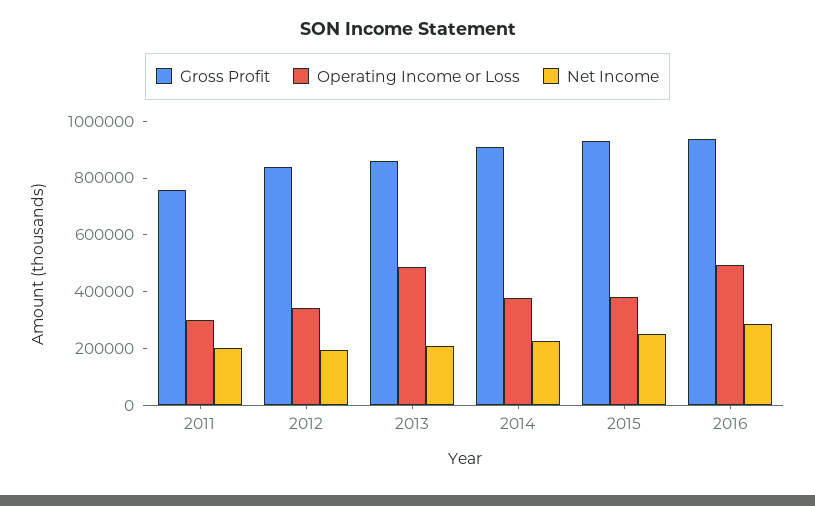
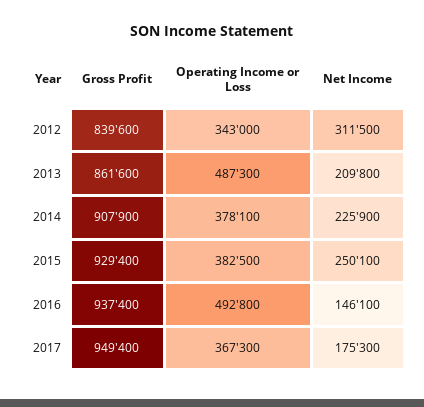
Gross Profit, 2011: 750000 -> none
Operating Income or Loss, 2011: 300000 -> none
Net Income, 2011: 200000 -> none
Net Income, 2012: 200000 -> 311500
Net Income, 2016: 300000 -> 146100
Gross Profit, 2017: none -> 949400
Operating Income or Loss, 2017: none -> 367300
Net Income, 2017: none -> 175300

